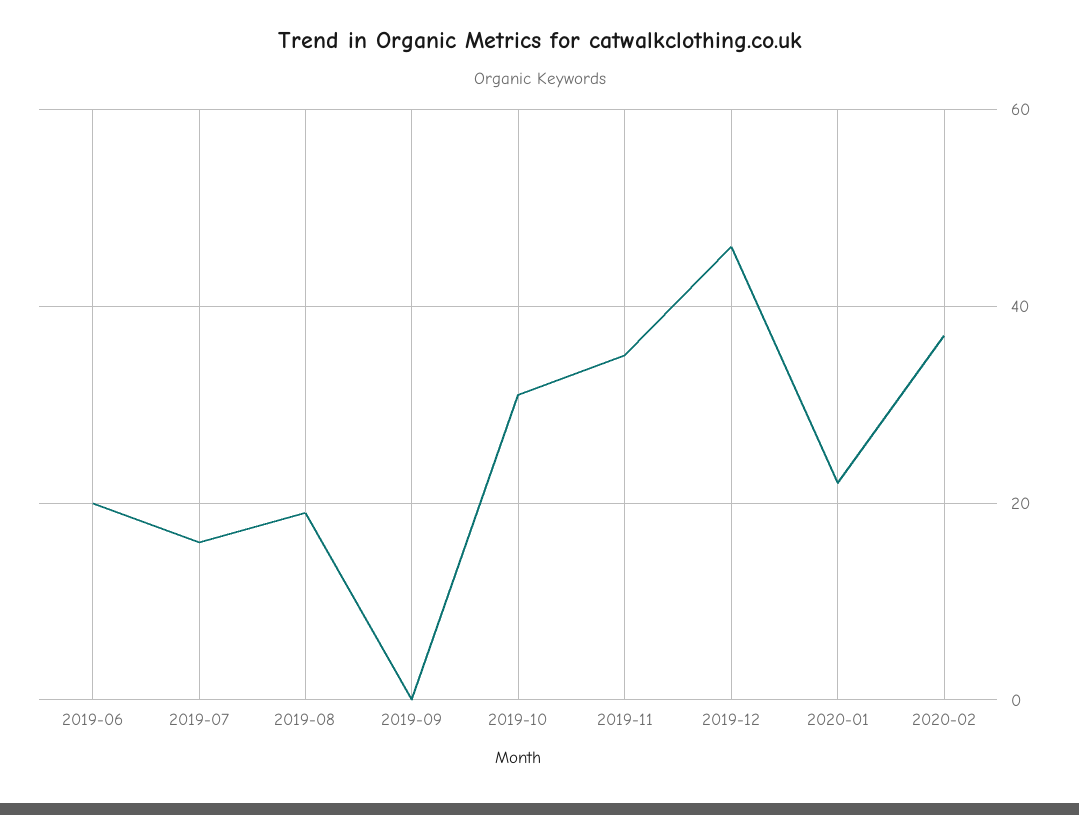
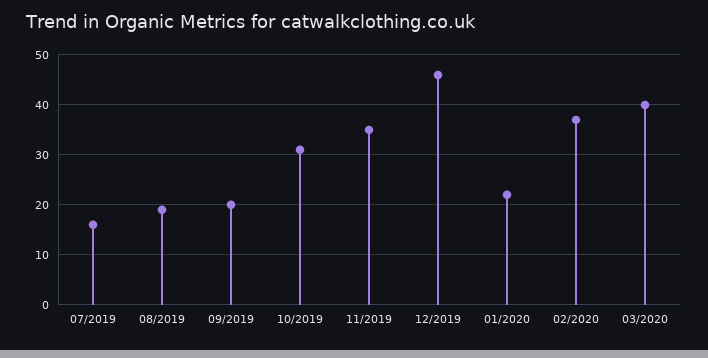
2019-06: 20 -> none
2019-09: 0 -> 20
03/2020: none -> 40

